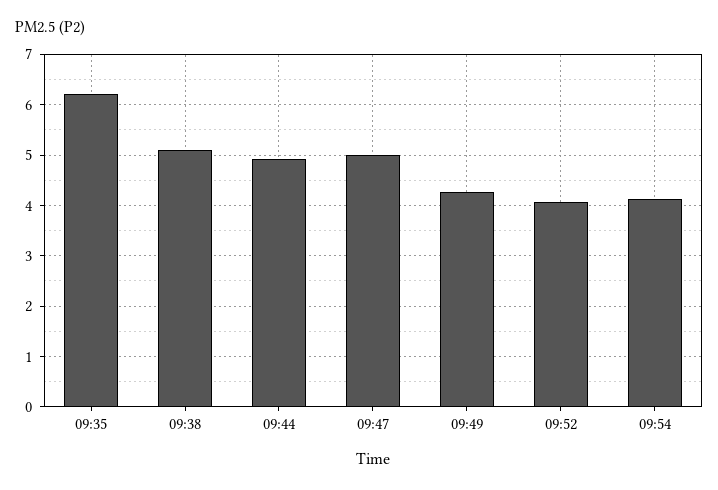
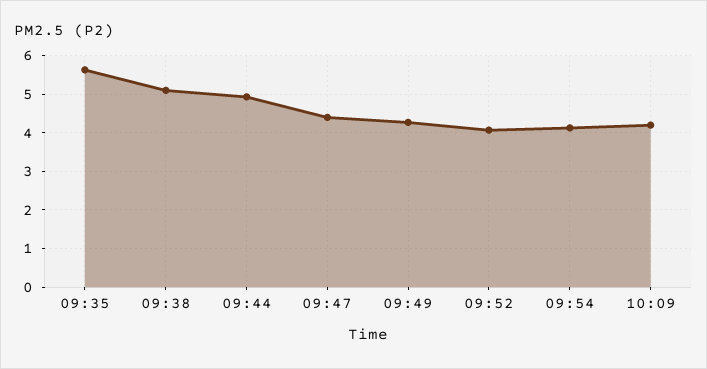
09:35: 6.2 -> 5.6
09:47: 5 -> 4.4
10:09: none -> 4.2

